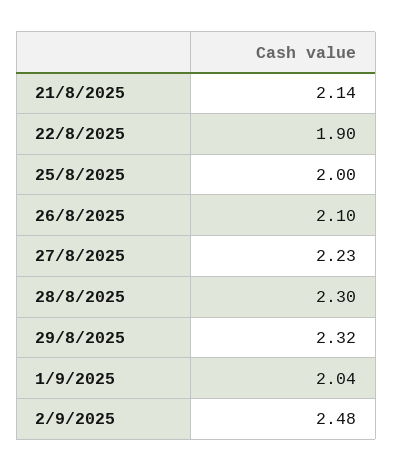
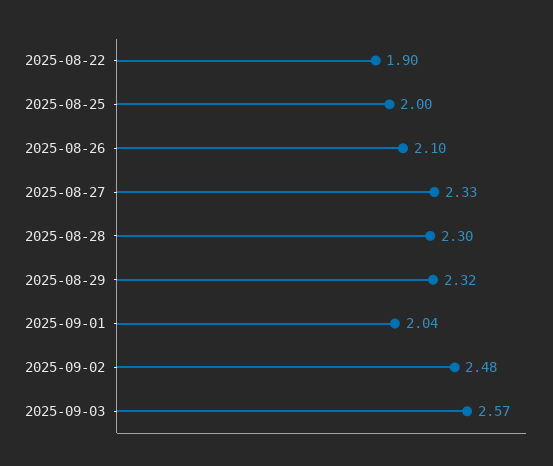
21/8/2025: 2.14 -> none
27/8/2025: 2.23 -> 2.33
2025-09-03: none -> 2.57

